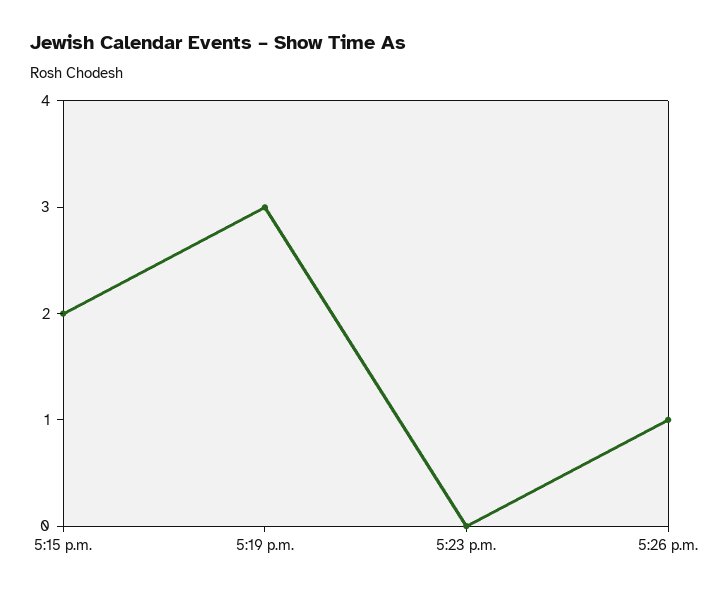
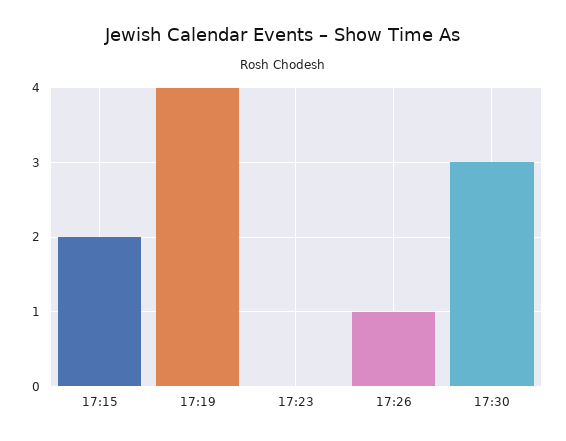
5:19 p.m.: 3 -> 4
17:30: none -> 3

